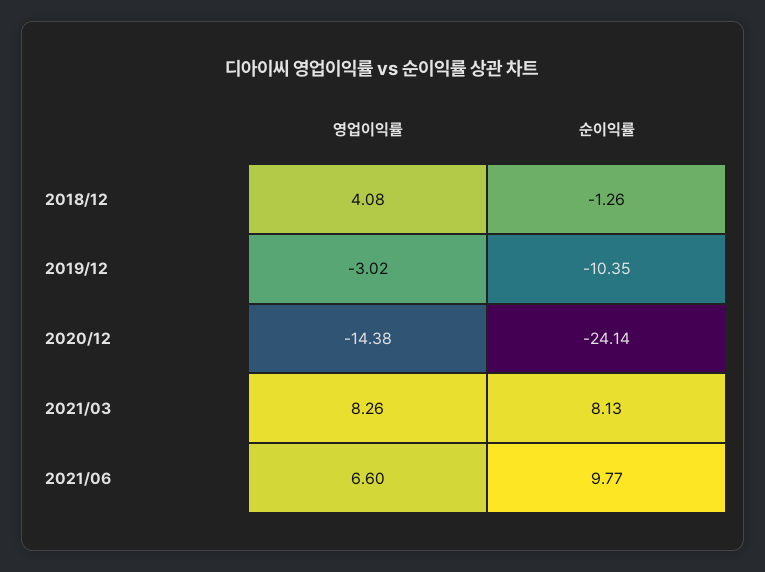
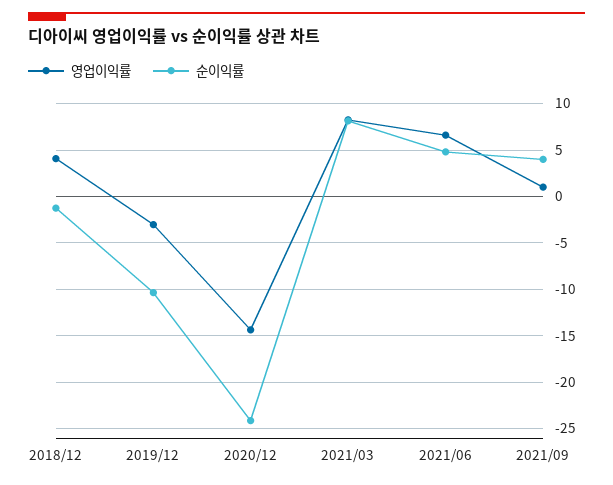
순이익률, 2021/06: 9.77 -> 5
영업이익률, 2021/09: none -> 1
순이익률, 2021/09: none -> 4

